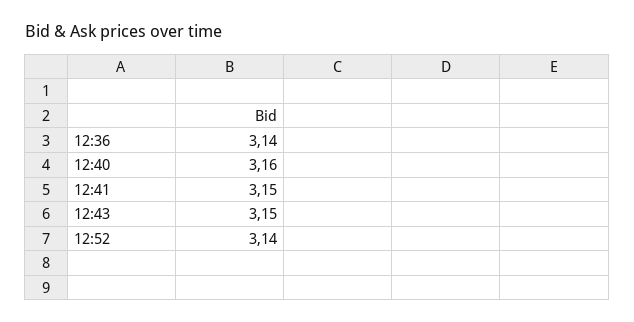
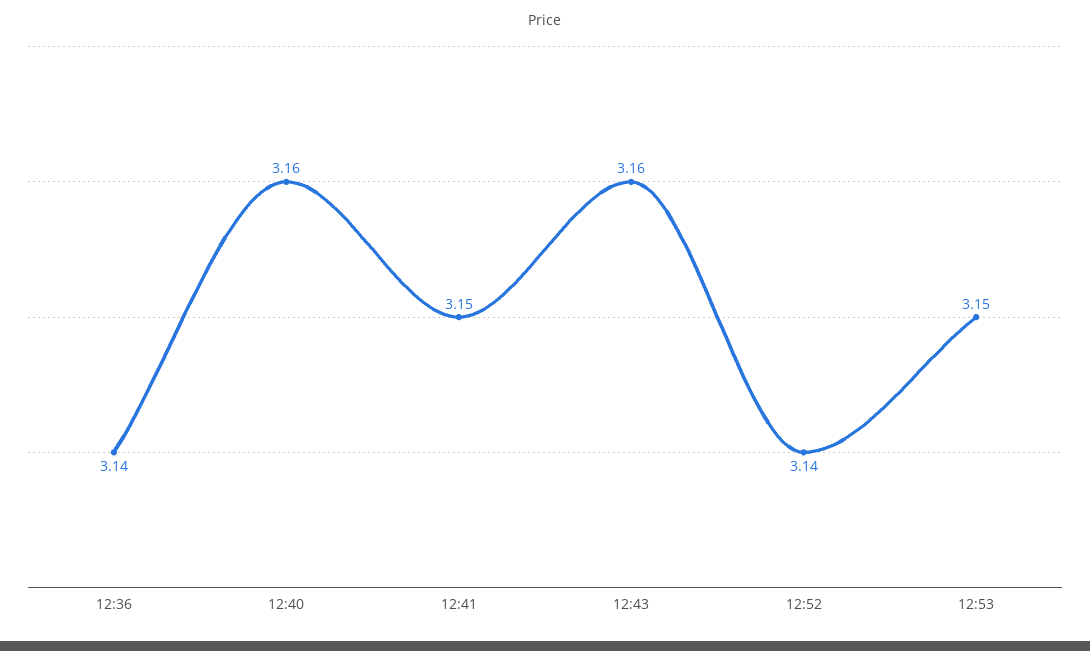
12:43: 3.15 -> 3.16
12:53: none -> 3.15

